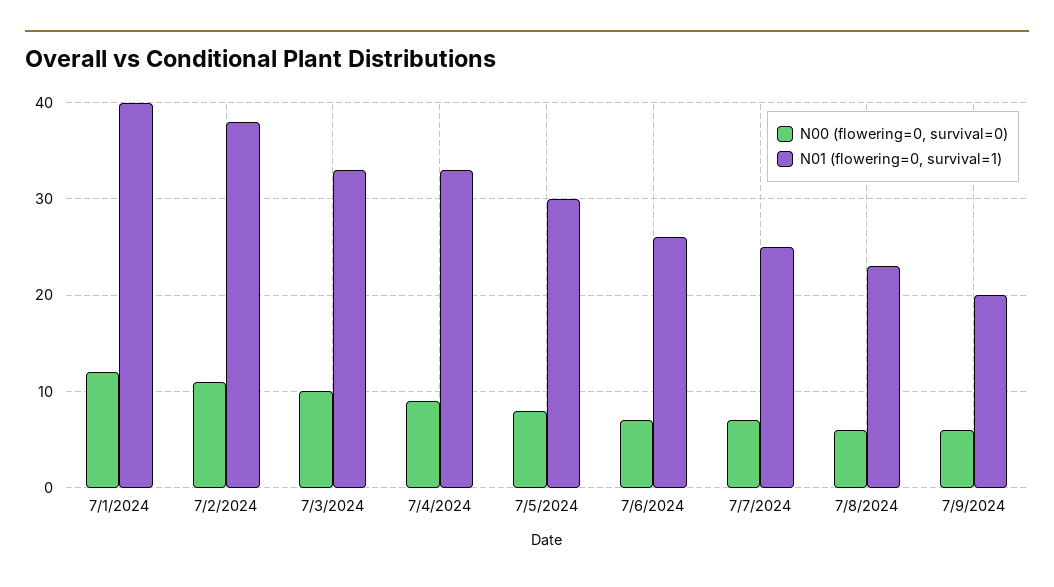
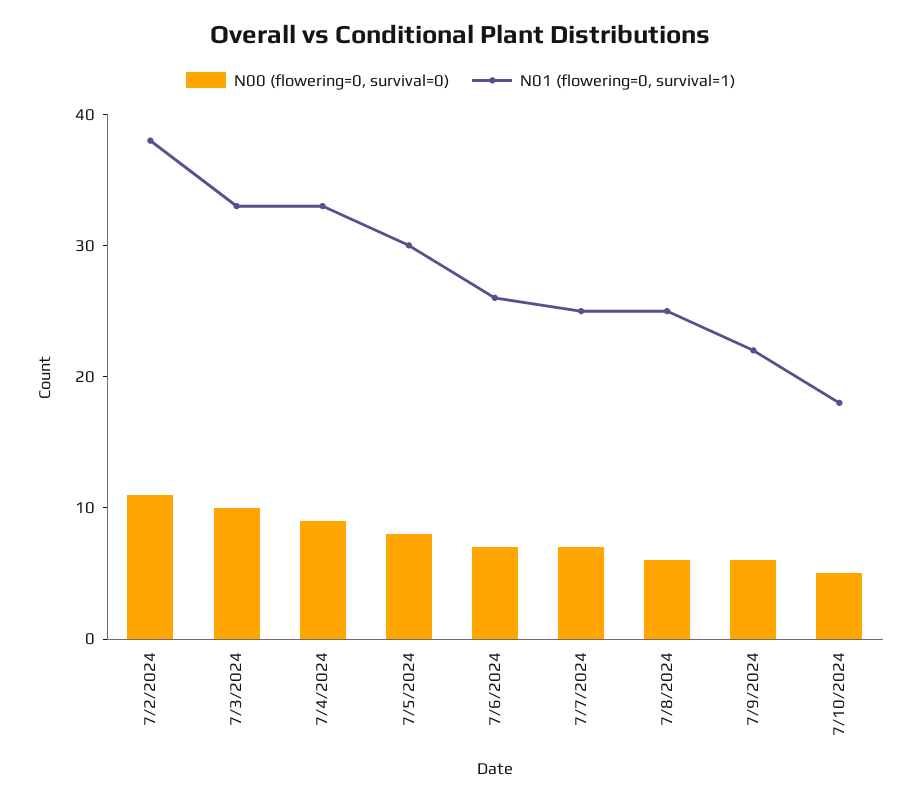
N00 (flowering=0, survival=0), 7/1/2024: 12 -> none
N01 (flowering=0, survival=1), 7/1/2024: 40 -> none
N01 (flowering=0, survival=1), 7/8/2024: 23 -> 25
N01 (flowering=0, survival=1), 7/9/2024: 20 -> 22
N00 (flowering=0, survival=0), 7/10/2024: none -> 5
N01 (flowering=0, survival=1), 7/10/2024: none -> 18

